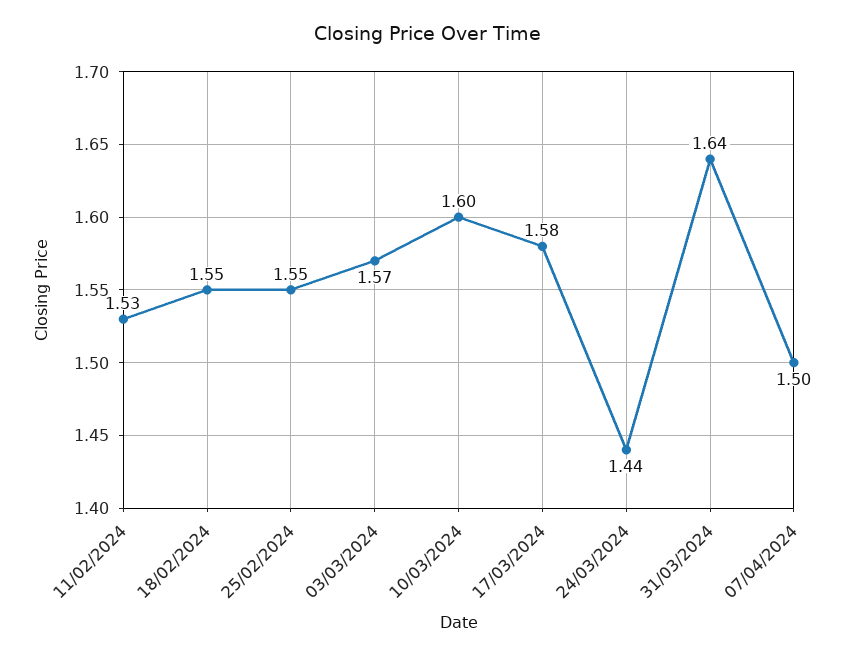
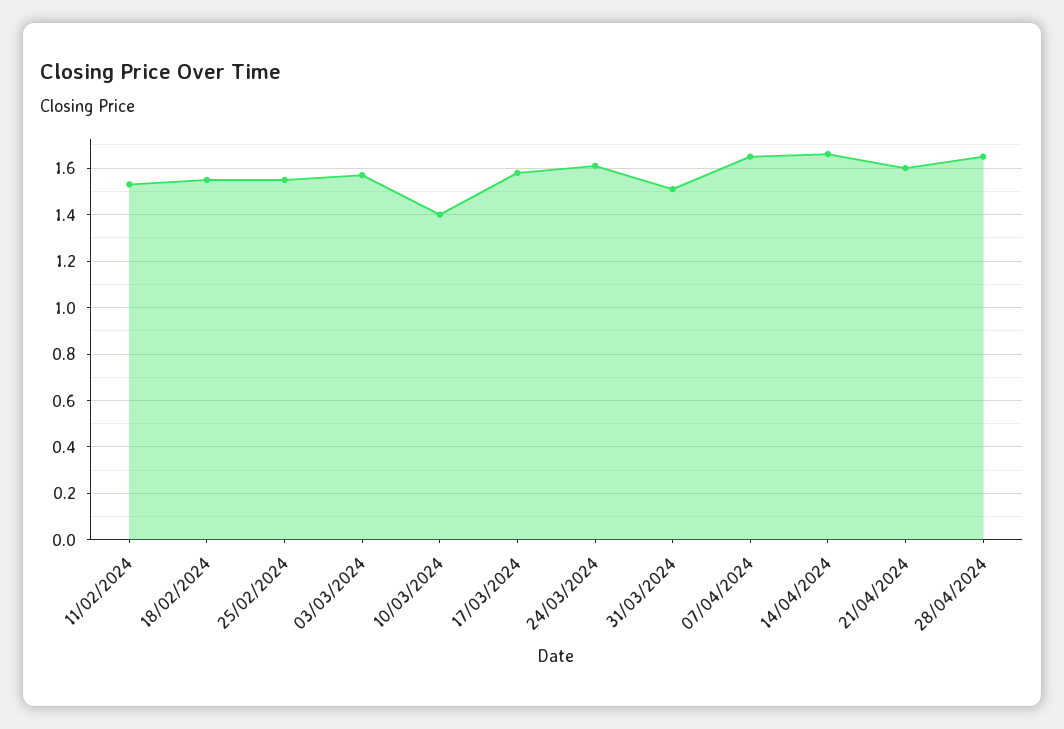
10/03/2024: 1.6 -> 1.4
24/03/2024: 1.44 -> 1.6
31/03/2024: 1.64 -> 1.5
07/04/2024: 1.5 -> 1.65
14/04/2024: none -> 1.65
21/04/2024: none -> 1.6
28/04/2024: none -> 1.65

